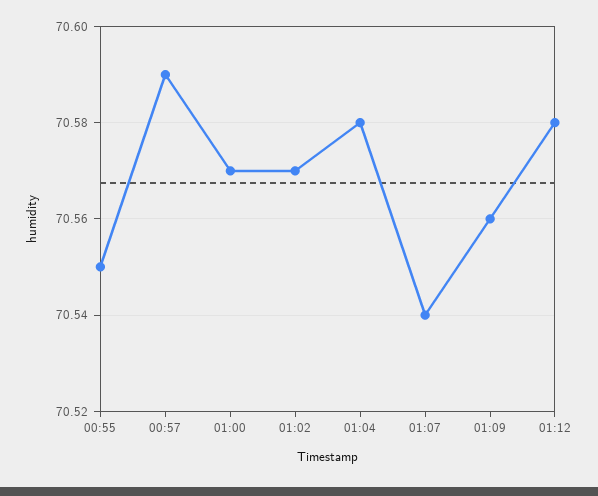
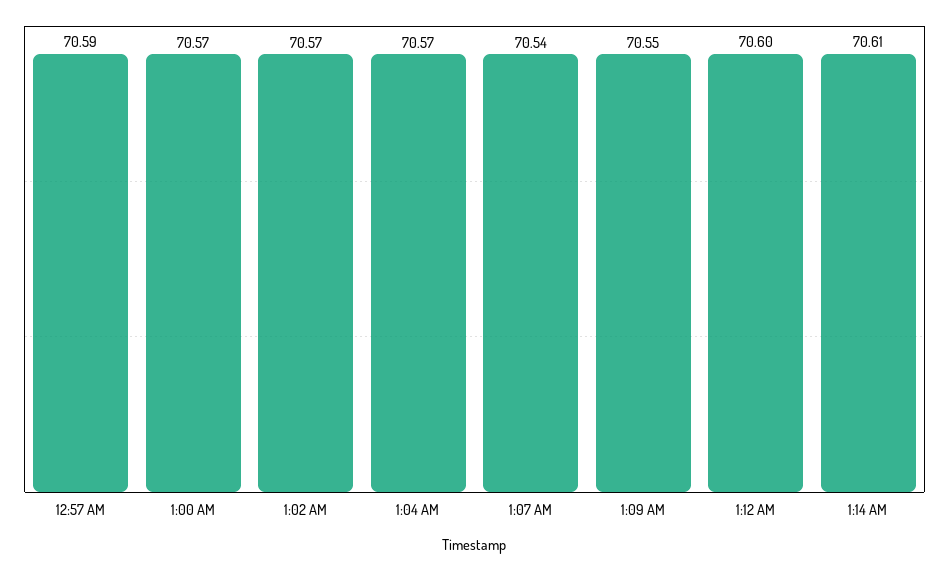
00:55: 70.55 -> none
01:04: 70.58 -> 70.57
01:09: 70.56 -> 70.55
01:12: 70.58 -> 70.6
1:14 AM: none -> 70.61

